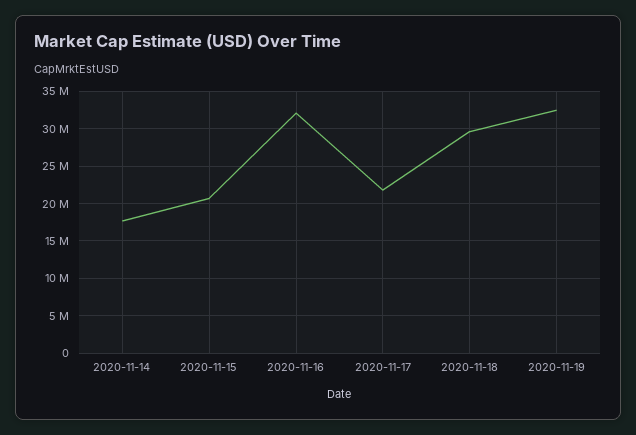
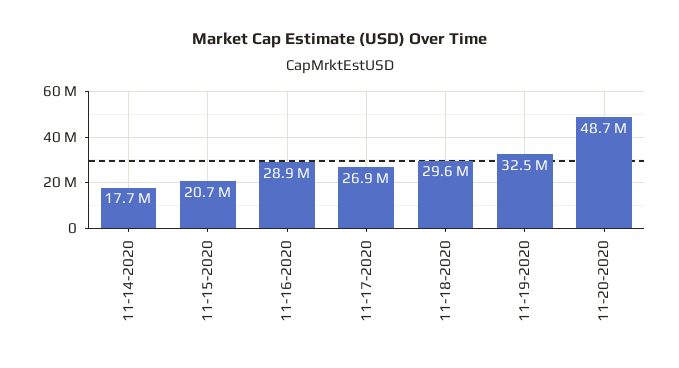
2020-11-16: 32000000 -> 28900000
2020-11-17: 22000000 -> 26900000
11-20-2020: none -> 48700000

